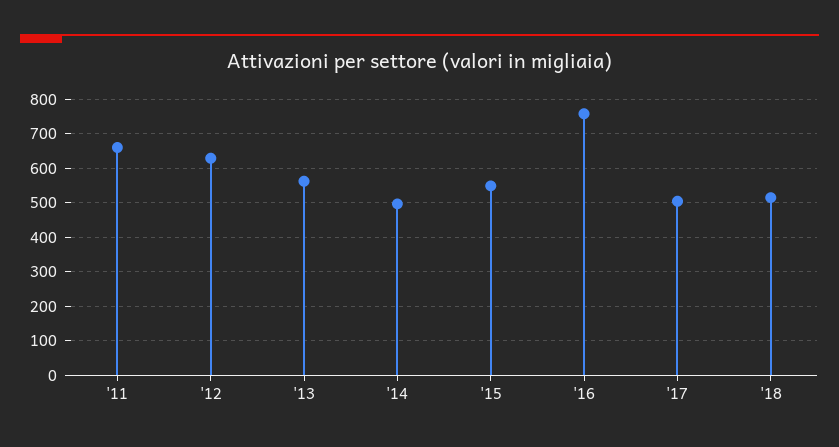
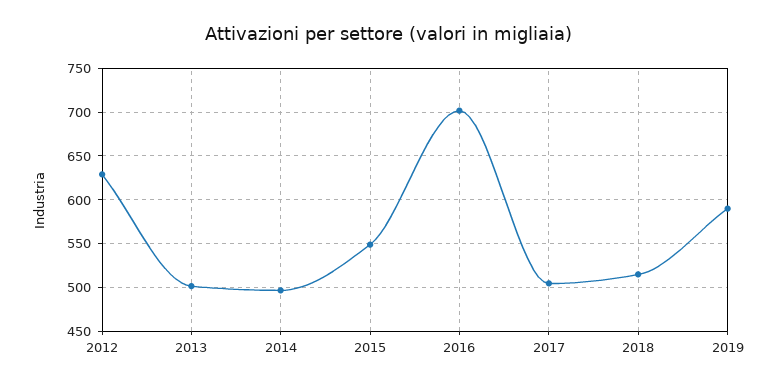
'11: 660 -> none
'13: 560 -> 500
'16: 760 -> 700
2019: none -> 590

